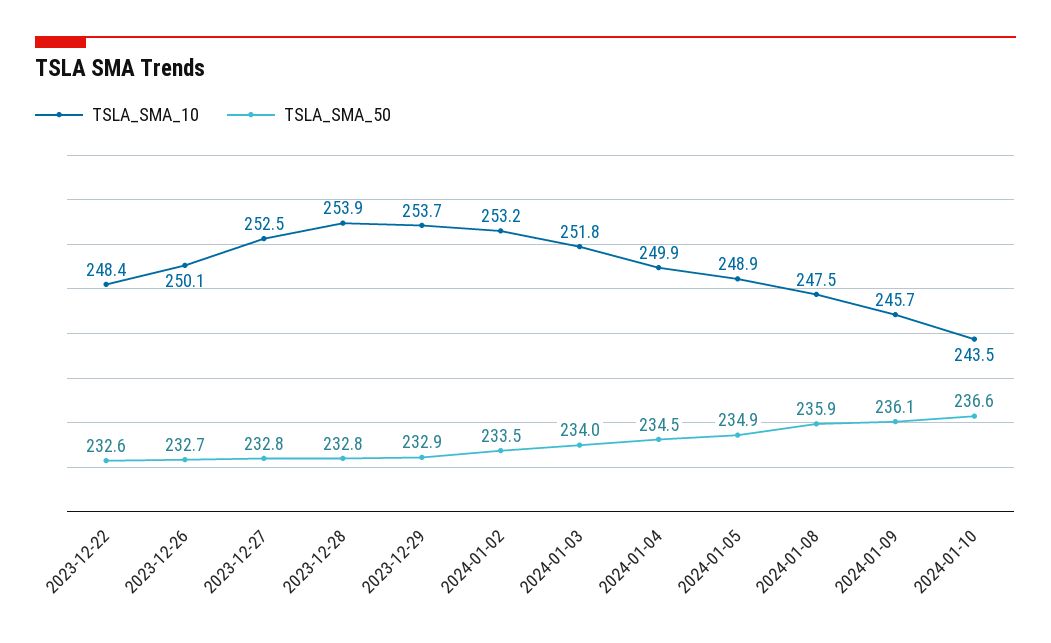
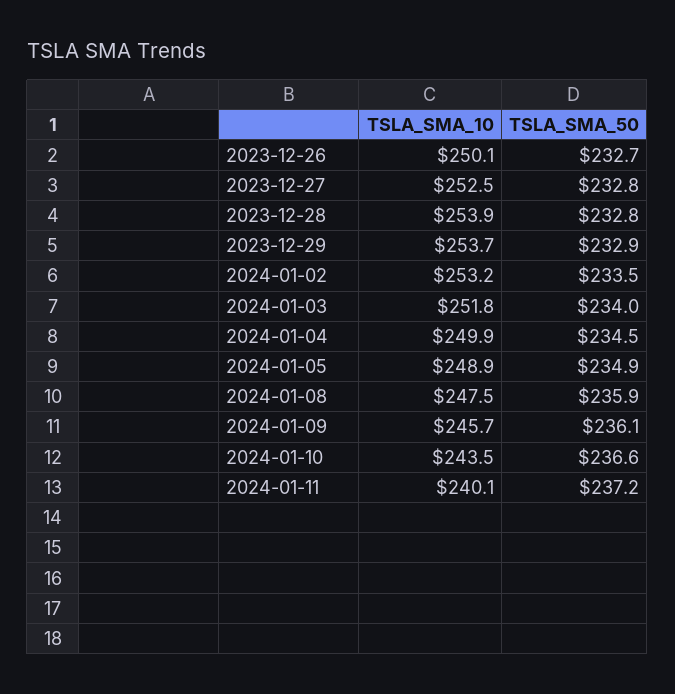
TSLA_SMA_10, 2023-12-22: 248.4 -> none
TSLA_SMA_50, 2023-12-22: 232.6 -> none
TSLA_SMA_10, 2024-01-11: none -> 240.1
TSLA_SMA_50, 2024-01-11: none -> 237.2

